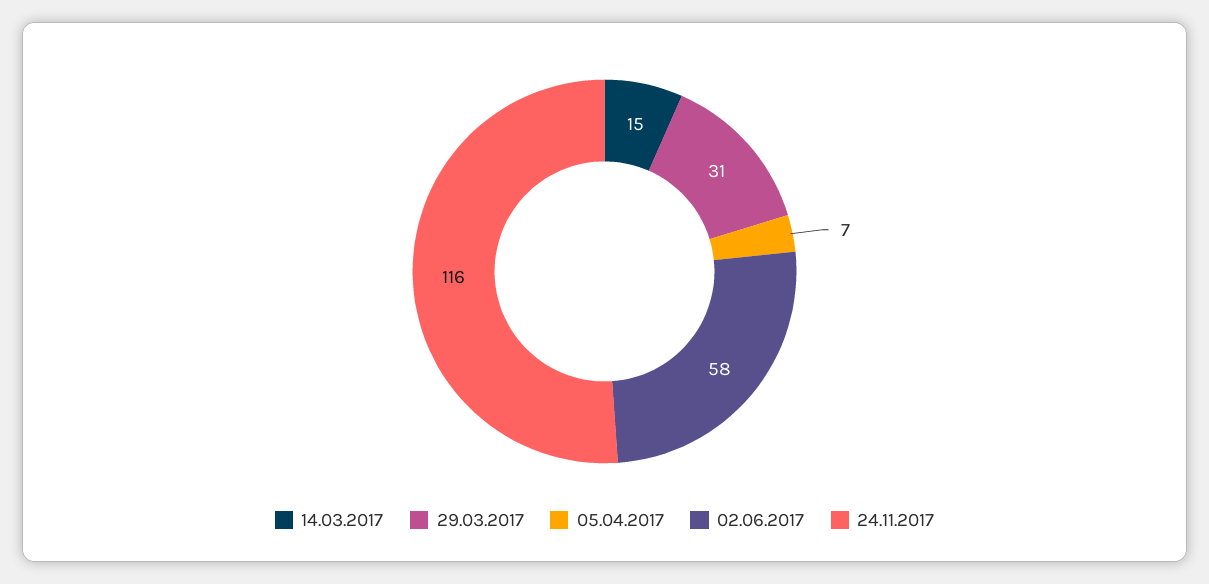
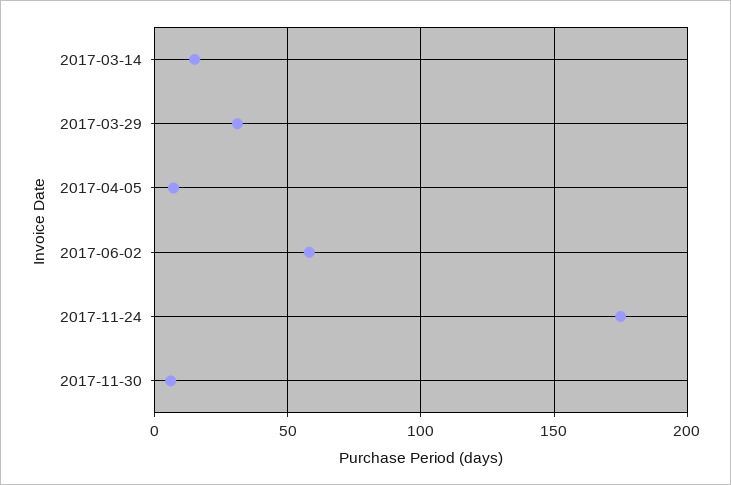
24.11.2017: 116 -> 175
2017-11-30: none -> 5

